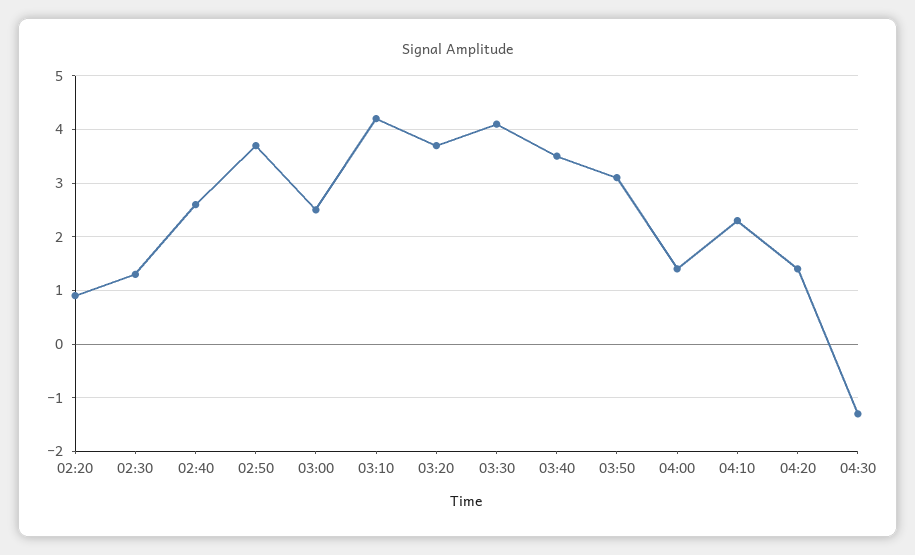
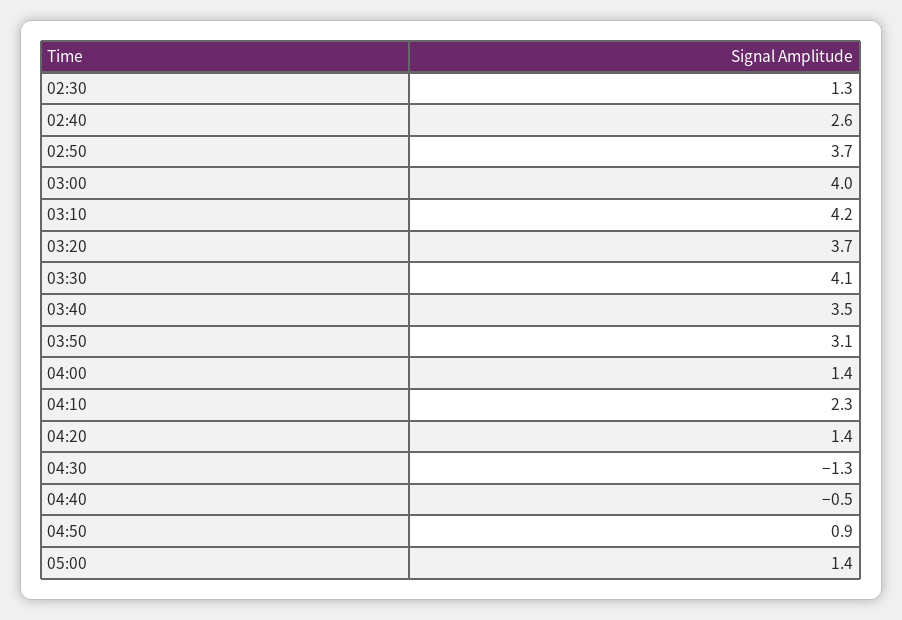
02:20: 1 -> none
03:00: 2.5 -> 4
04:40: none -> -0.5
04:50: none -> 0.9
05:00: none -> 1.4

